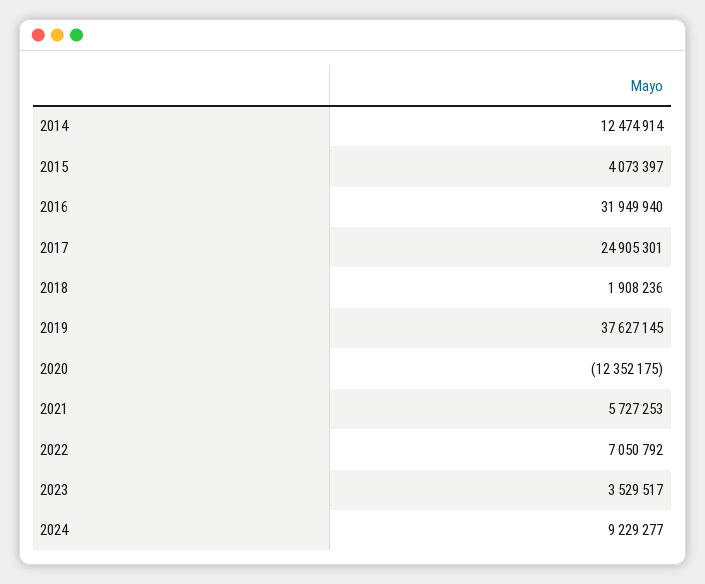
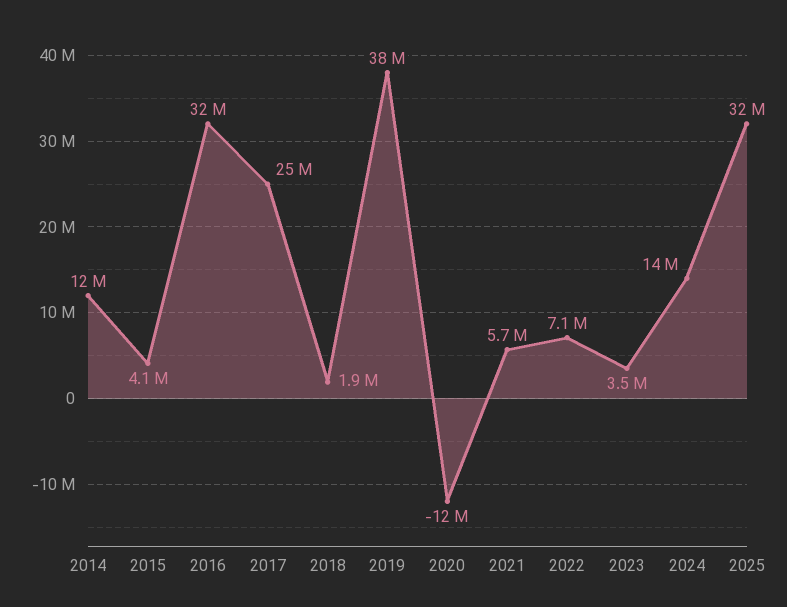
2024: 9229277 -> 14000000
2025: none -> 32000000

